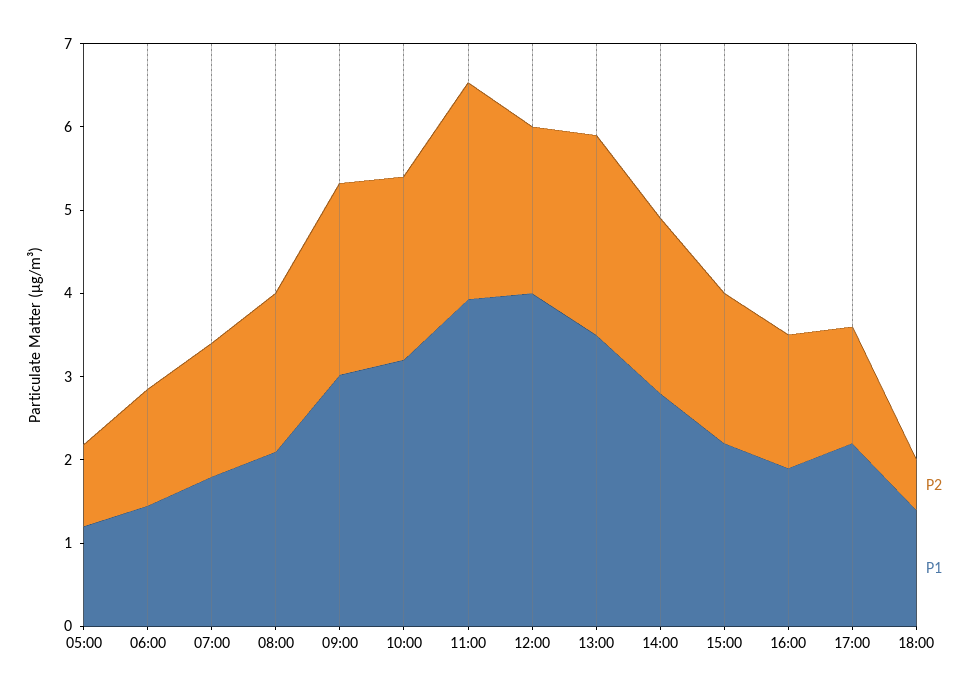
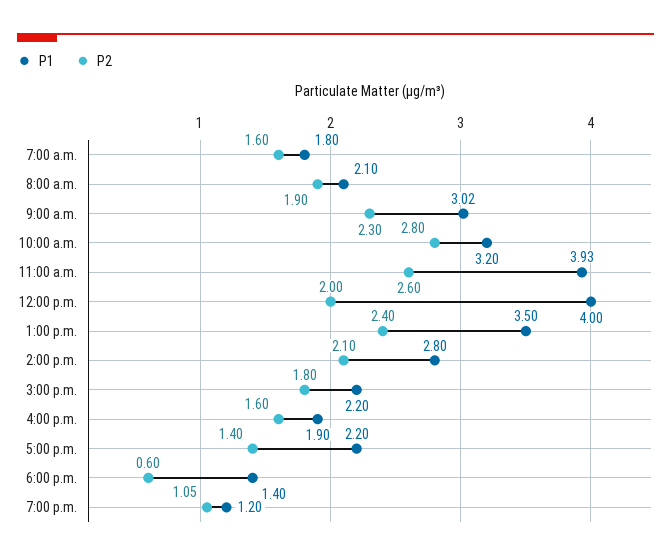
P2, 05:00: 1 -> none
P1, 05:00: 1.2 -> none
P2, 06:00: 1.4 -> none
P1, 06:00: 1.4 -> none
P2, 10:00: 2.2 -> 2.8
P1, 7:00 p.m.: none -> 1.2
P2, 7:00 p.m.: none -> 1.05

